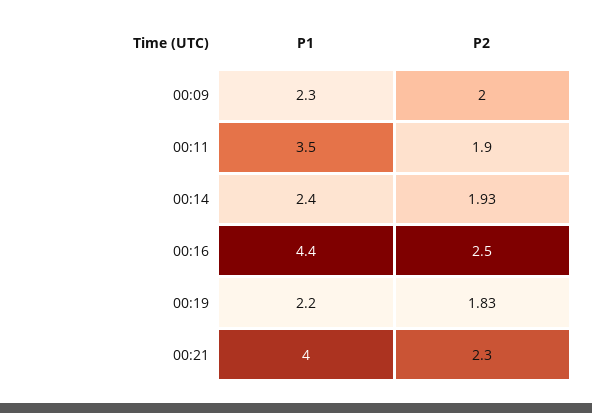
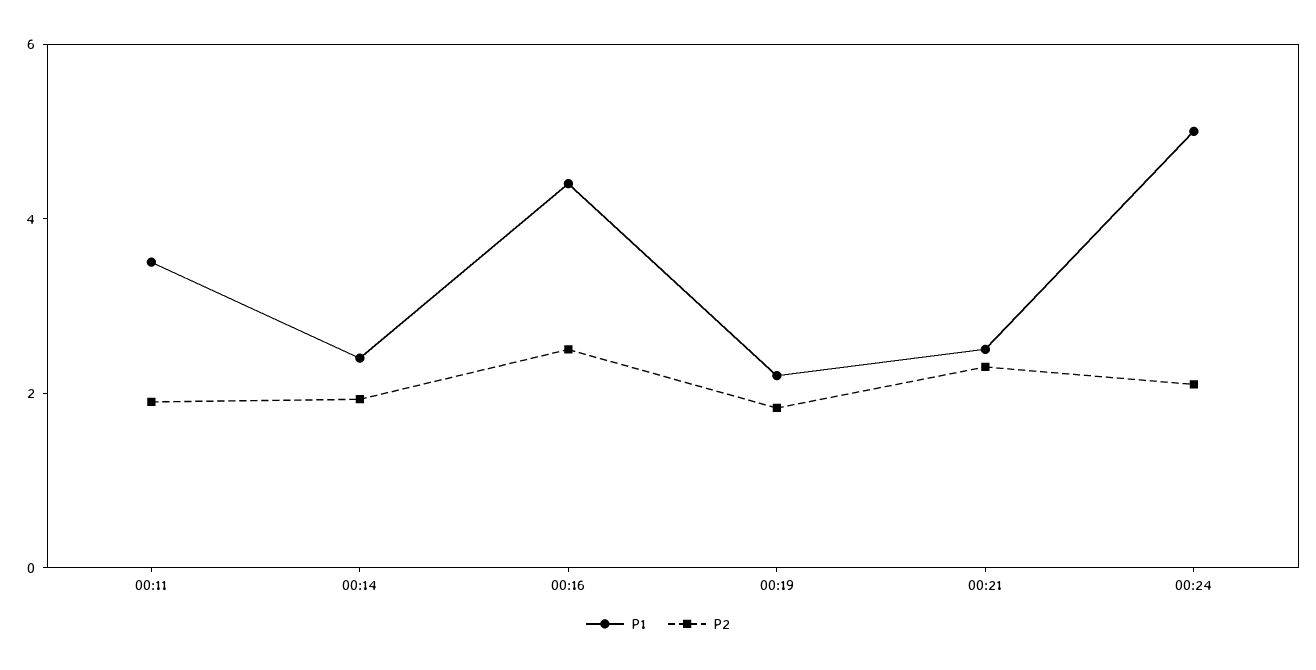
P1, 00:09: 2.3 -> none
P2, 00:09: 2 -> none
P1, 00:21: 4 -> 2.5
P1, 00:24: none -> 5
P2, 00:24: none -> 2

